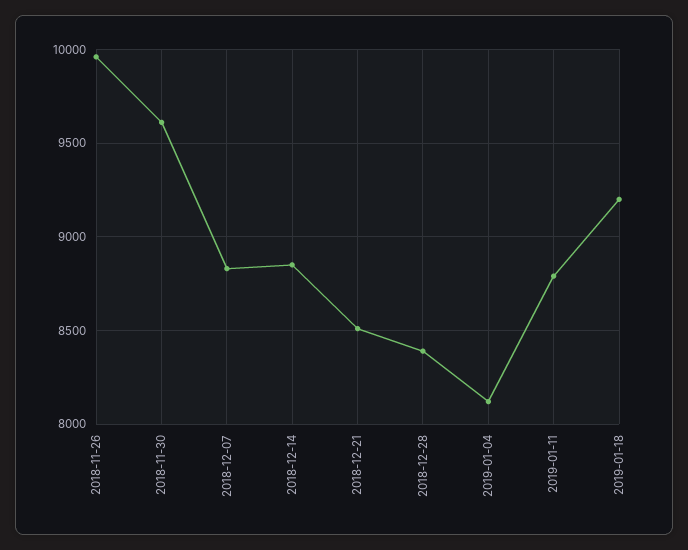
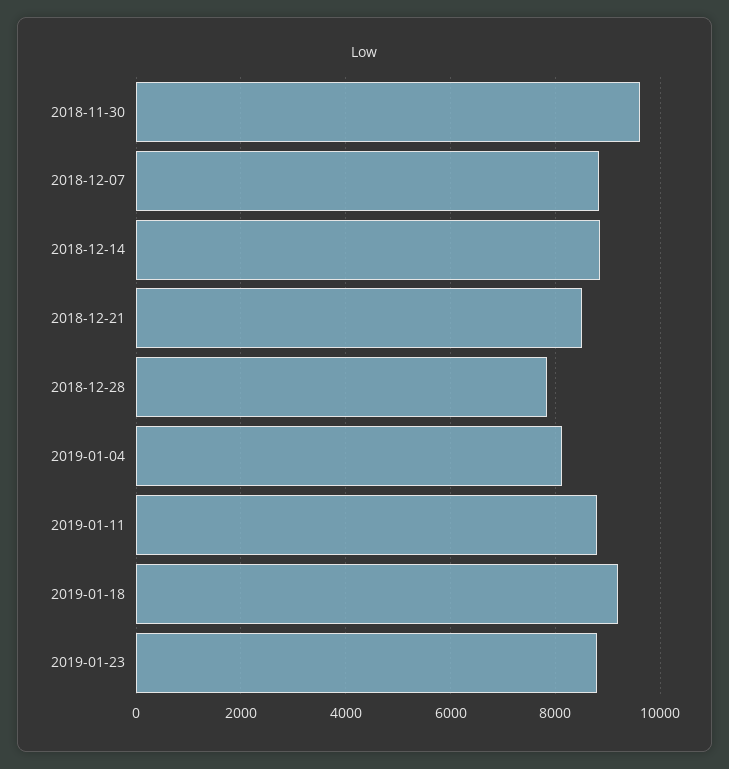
2018-11-26: 9950 -> none
2018-12-28: 8400 -> 7800
2019-01-23: none -> 8800

